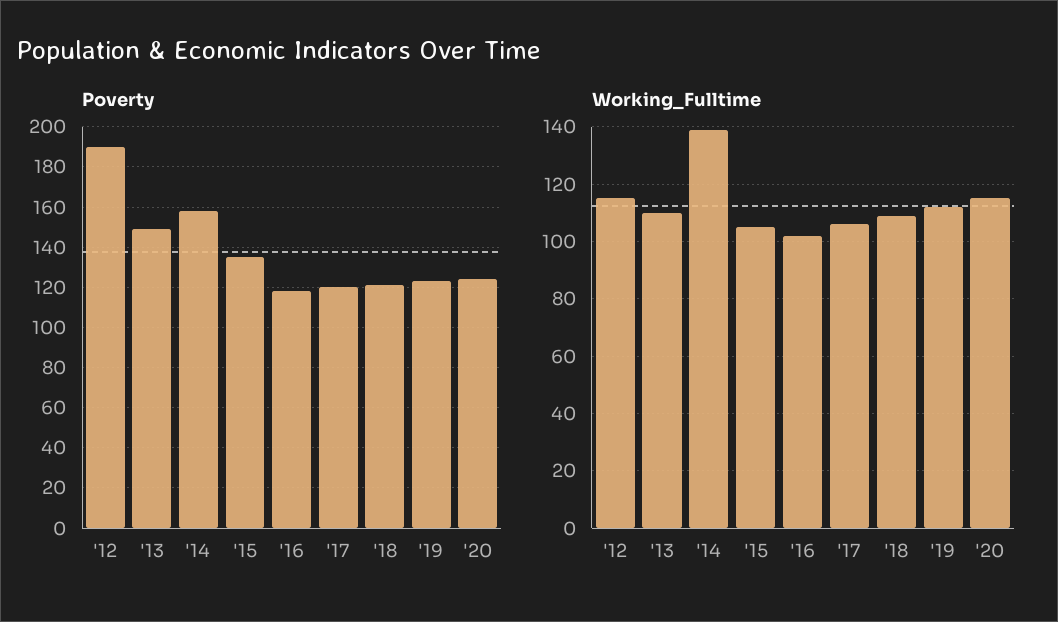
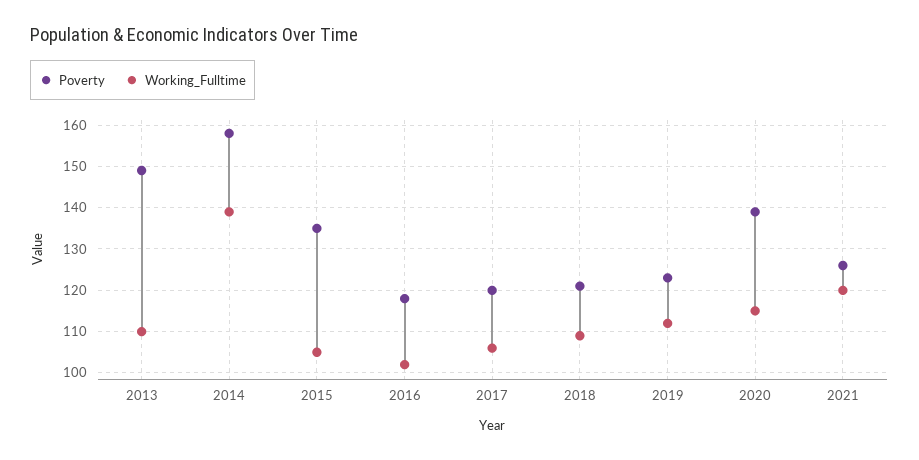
Poverty, '12: 190 -> none
Poverty, '20: 125 -> 140
Working_Fulltime, '12: 115 -> none
Poverty, 2021: none -> 125
Working_Fulltime, 2021: none -> 120

